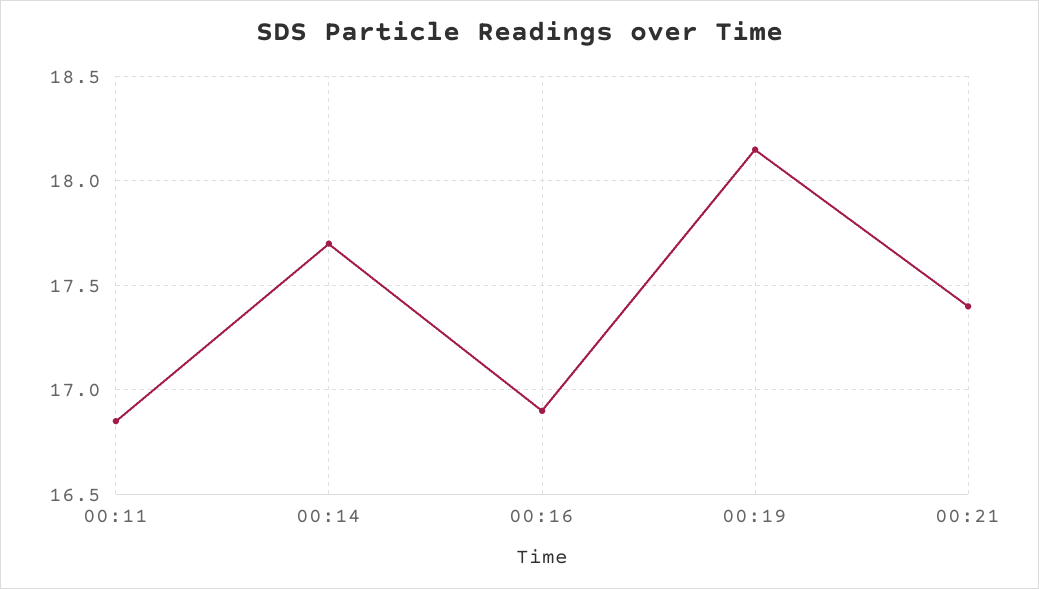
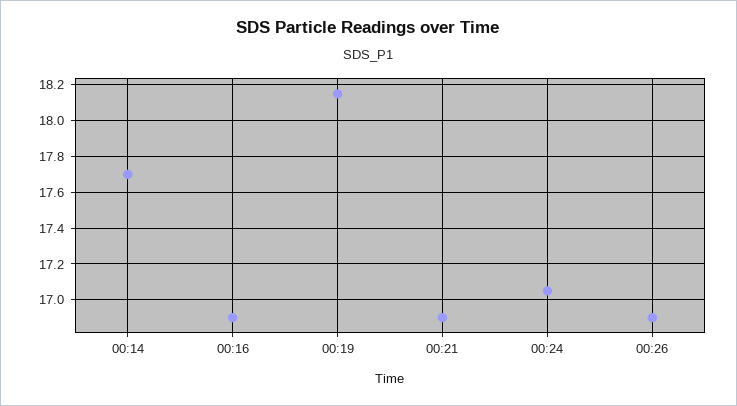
00:11: 16.85 -> none
00:21: 17.4 -> 16.9
00:24: none -> 17.05
00:26: none -> 16.9

